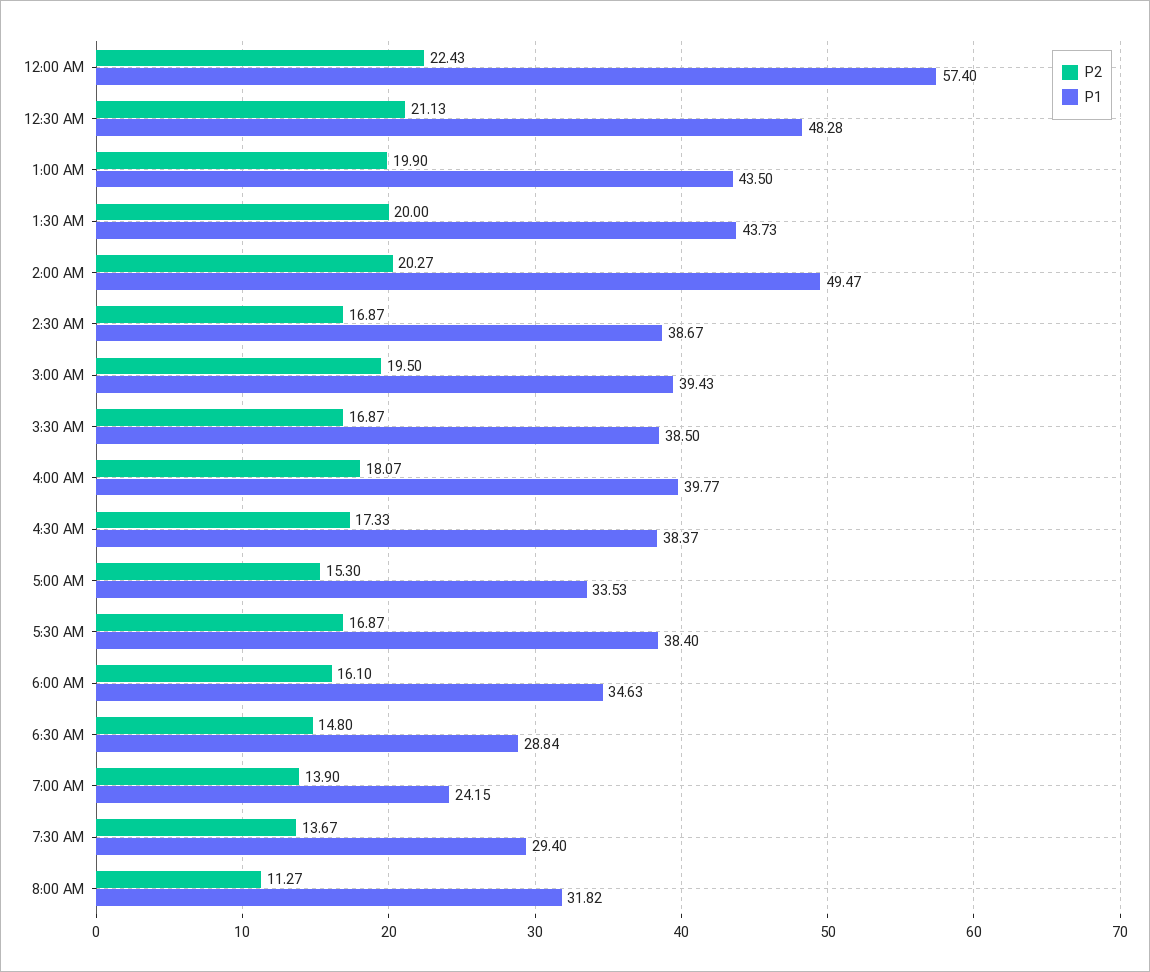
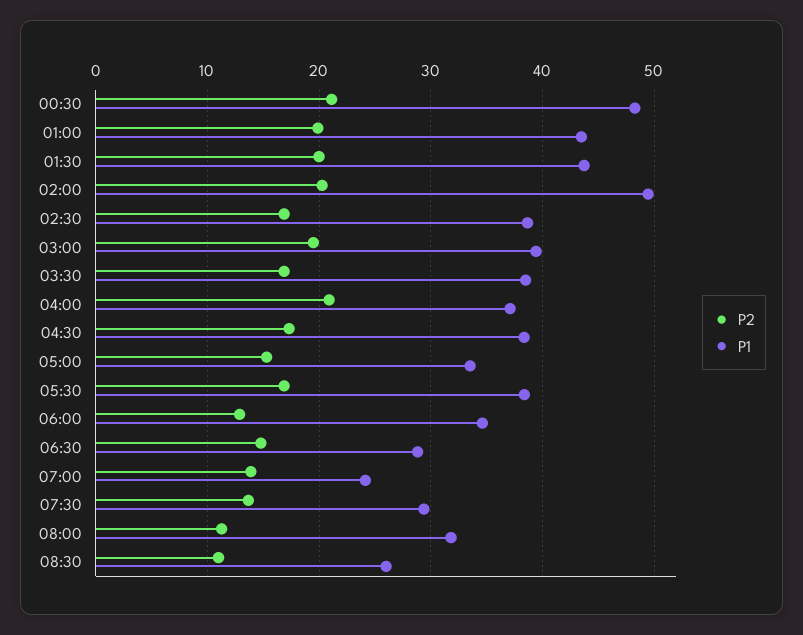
P2, 12:00 AM: 22.43 -> none
P1, 12:00 AM: 57.4 -> none
P2, 4:00 AM: 18.07 -> 21
P1, 4:00 AM: 39.77 -> 37
P2, 6:00 AM: 16.1 -> 13
P2, 08:30: none -> 11
P1, 08:30: none -> 26

